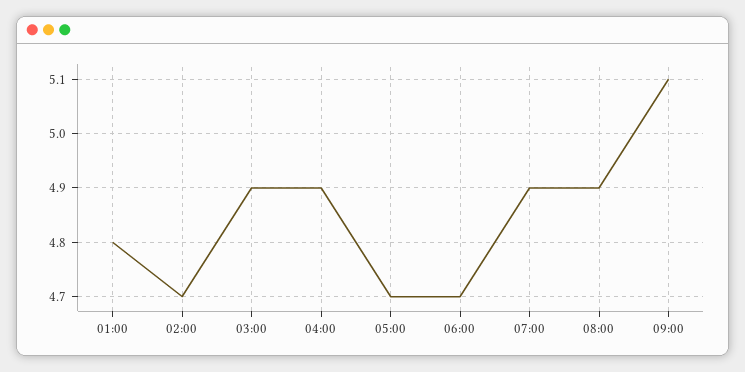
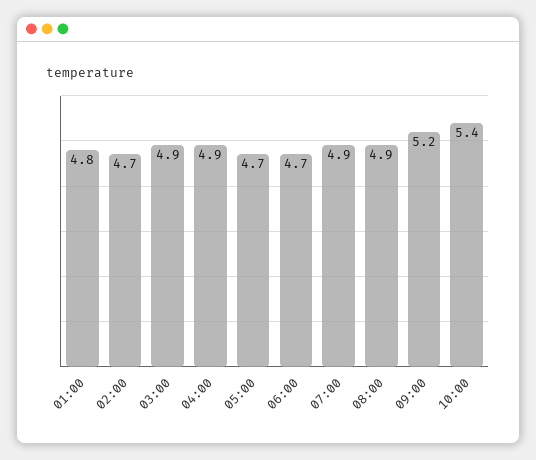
09:00: 5.1 -> 5.2
10:00: none -> 5.4

